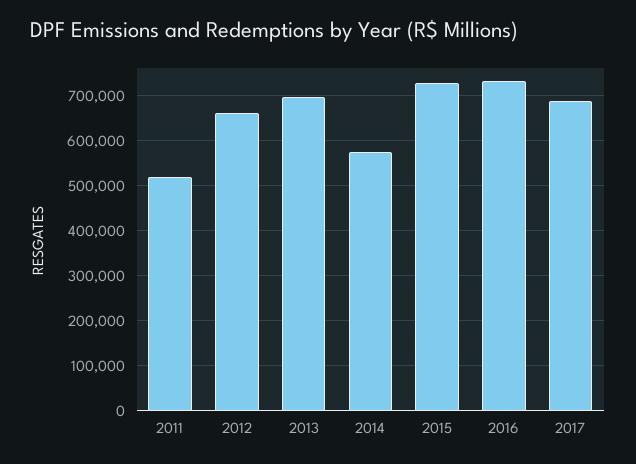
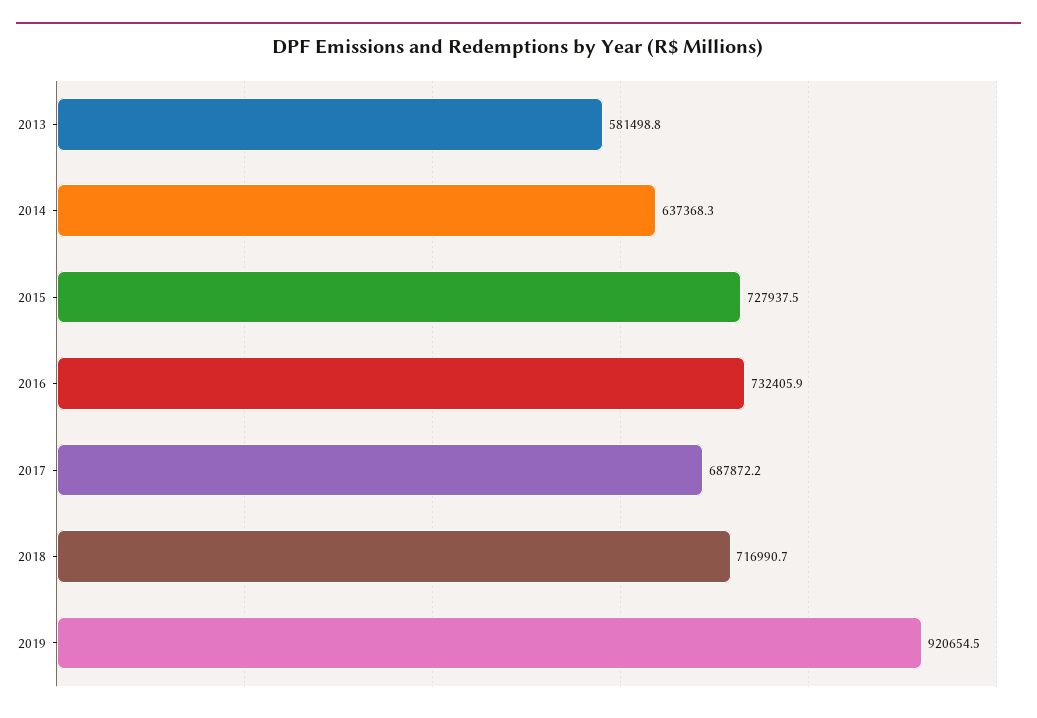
2011: 520000 -> none
2012: 660000 -> none
2013: 700000 -> 581498.8
2014: 580000 -> 637368.3
2018: none -> 716990.7
2019: none -> 920654.5

